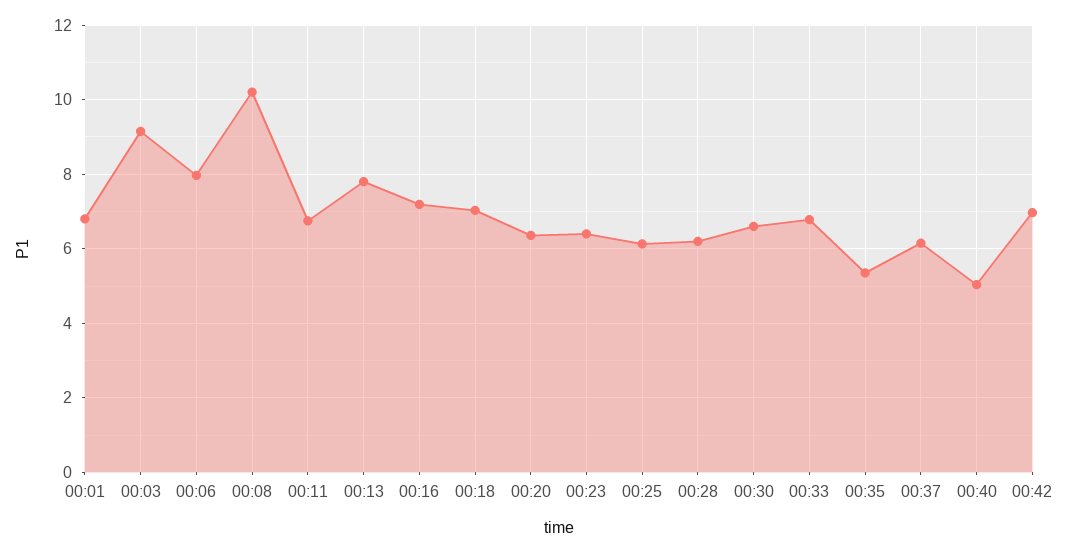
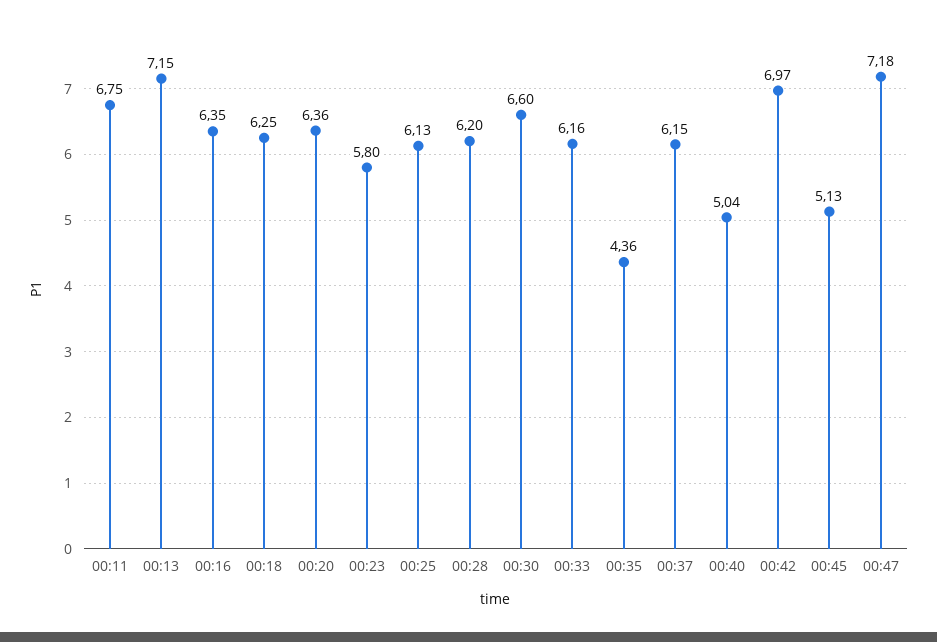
00:01: 6.8 -> none
00:03: 9.2 -> none
00:06: 8 -> none
00:08: 10.2 -> none
00:13: 7.8 -> 7.15
00:16: 7.2 -> 6.35
00:18: 7 -> 6.25
00:23: 6.4 -> 5.8
00:33: 6.8 -> 6.16
00:35: 5.4 -> 4.36
00:45: none -> 5.13
00:47: none -> 7.18

